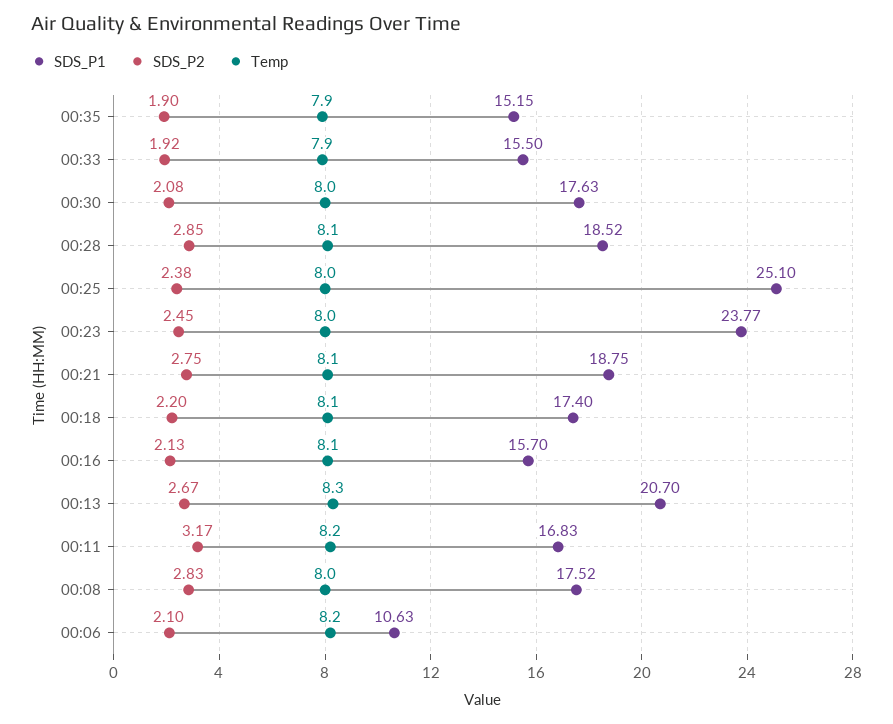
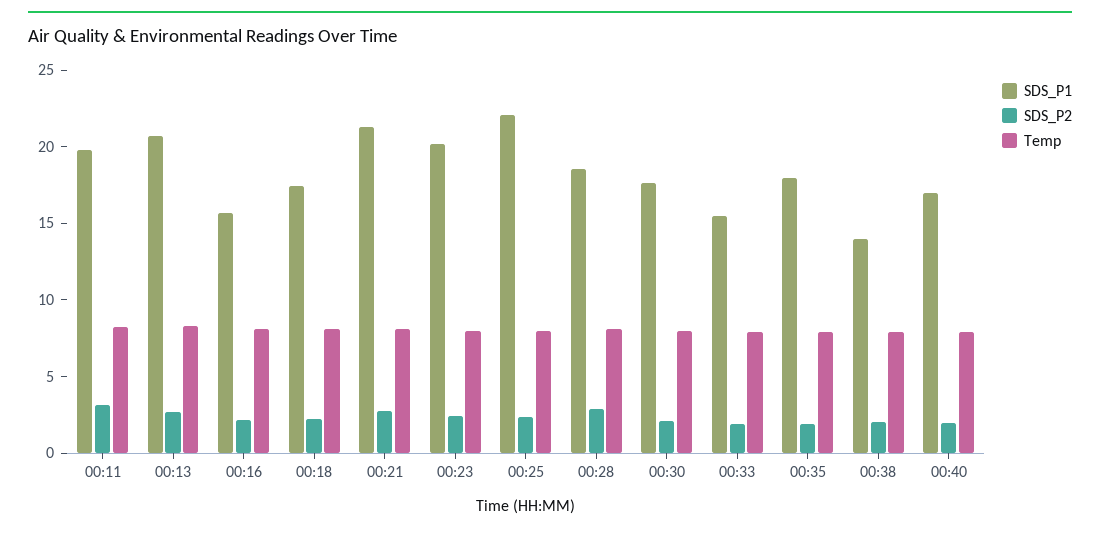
SDS_P1, 00:35: 15.15 -> 18
SDS_P1, 00:25: 25.1 -> 22
SDS_P1, 00:23: 23.77 -> 20
SDS_P1, 00:21: 18.75 -> 21
SDS_P1, 00:11: 16.83 -> 20
SDS_P1, 00:08: 17.52 -> none
SDS_P2, 00:08: 2.83 -> none
Temp, 00:08: 8 -> none
SDS_P1, 00:06: 10.63 -> none
SDS_P2, 00:06: 2.1 -> none
Temp, 00:06: 8.2 -> none
SDS_P1, 00:38: none -> 14
SDS_P2, 00:38: none -> 2
Temp, 00:38: none -> 8
SDS_P1, 00:40: none -> 17
SDS_P2, 00:40: none -> 2
Temp, 00:40: none -> 8

